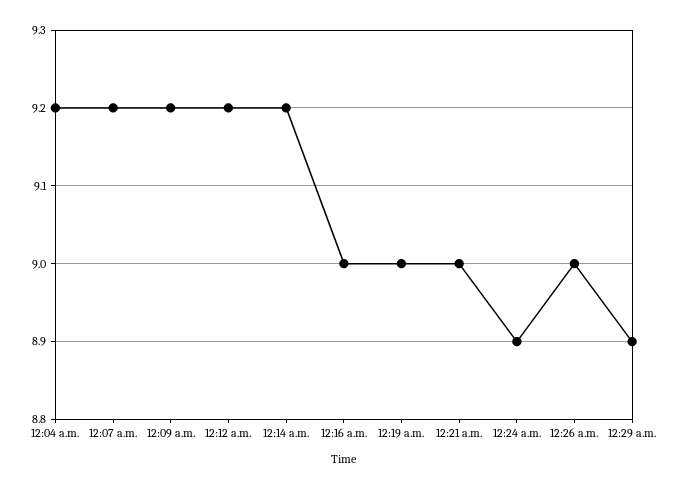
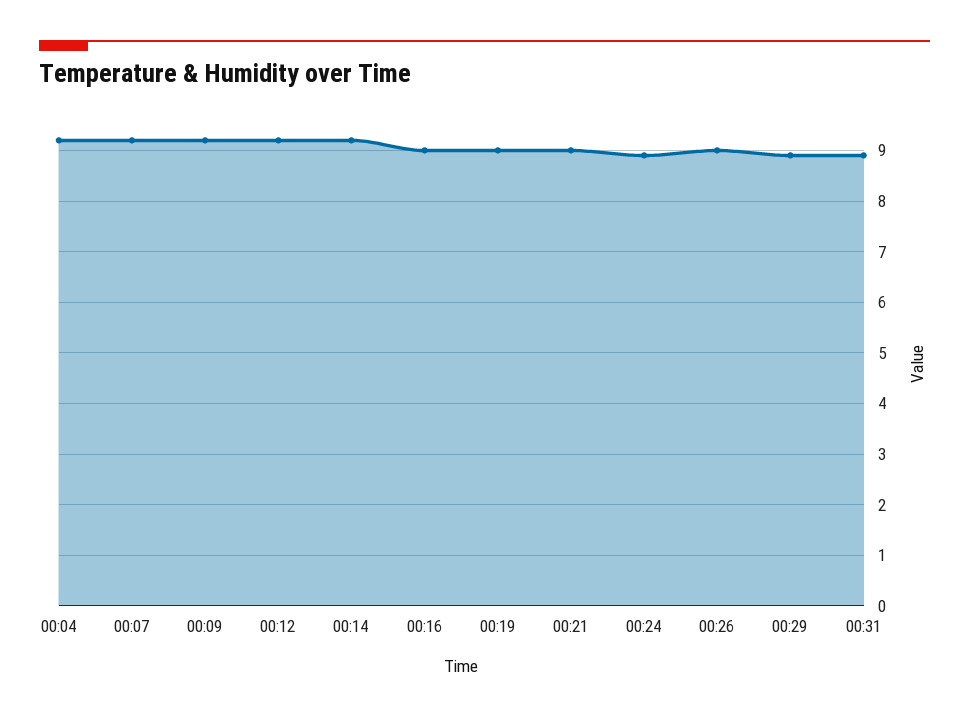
00:31: none -> 9

